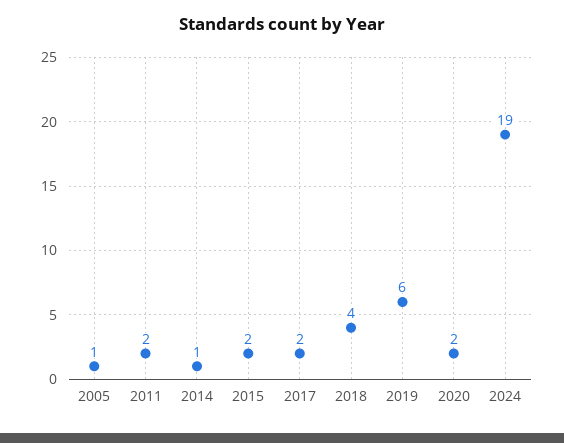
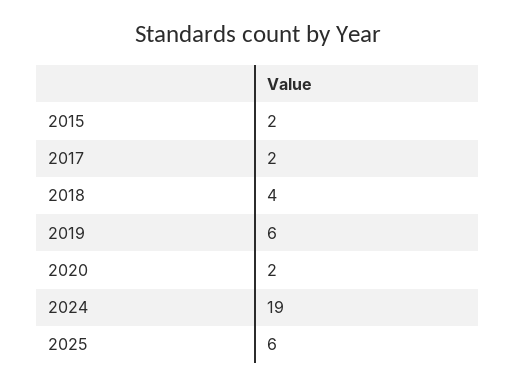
2005: 1 -> none
2011: 2 -> none
2014: 1 -> none
2025: none -> 6

